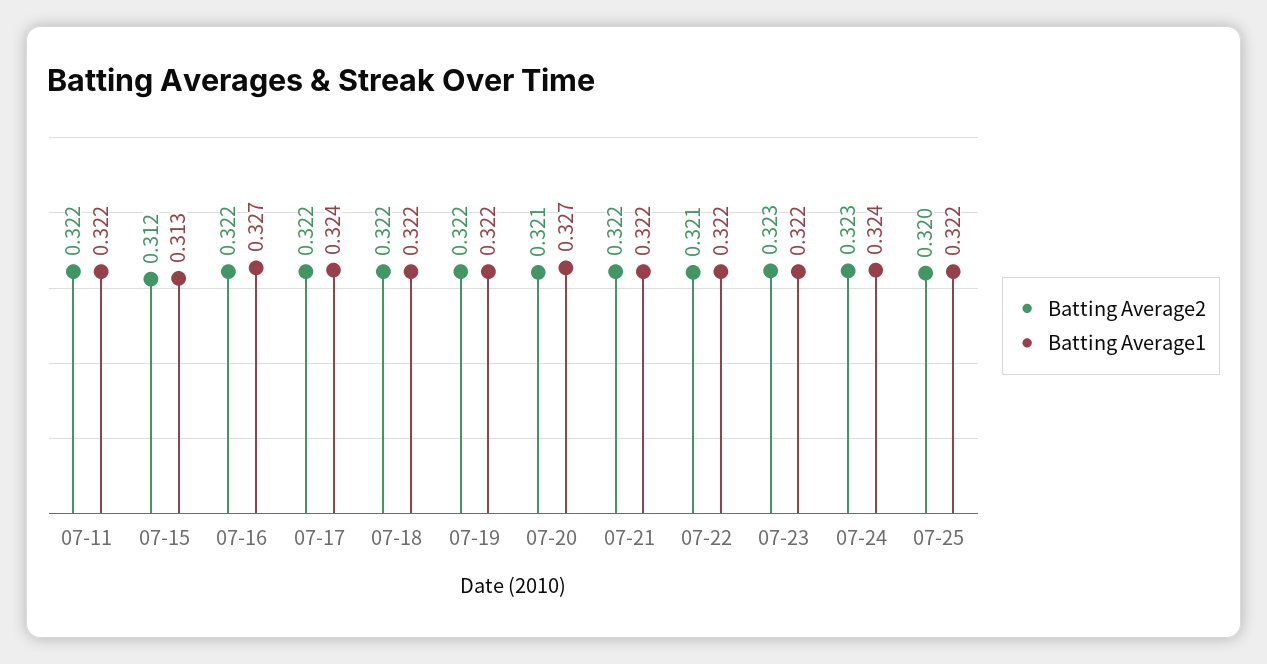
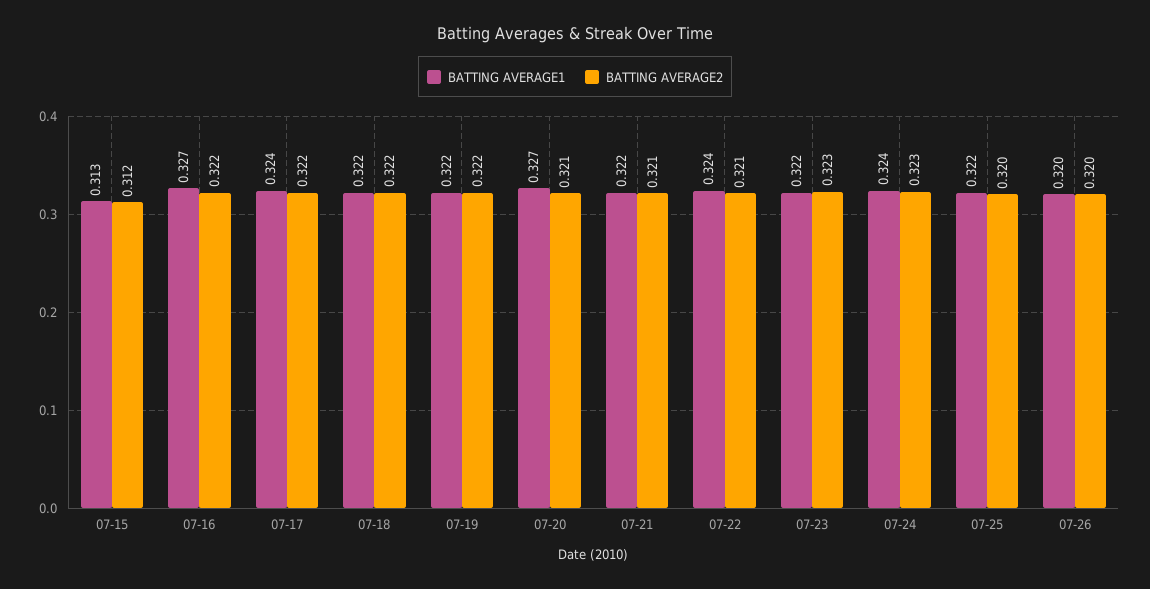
Batting Average2, 07-11: 0.322 -> none
Batting Average1, 07-11: 0.322 -> none
Batting Average2, 07-21: 0.322 -> 0.321
Batting Average1, 07-22: 0.322 -> 0.324
Batting Average1, 07-26: none -> 0.32
Batting Average2, 07-26: none -> 0.32

